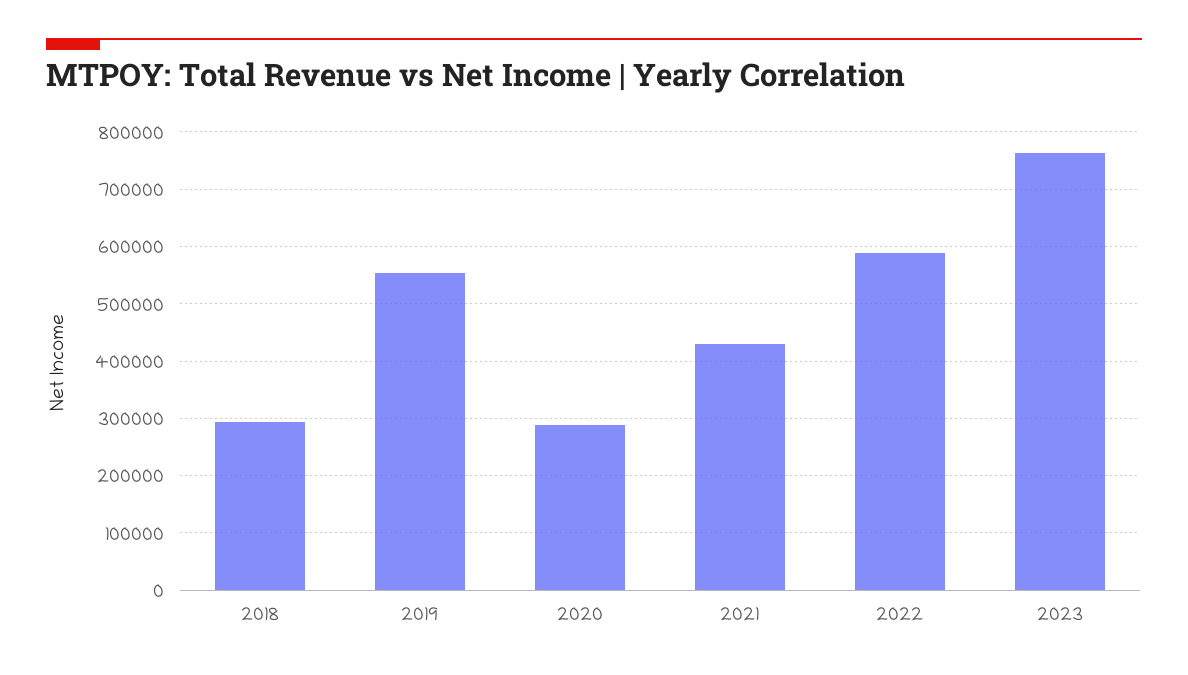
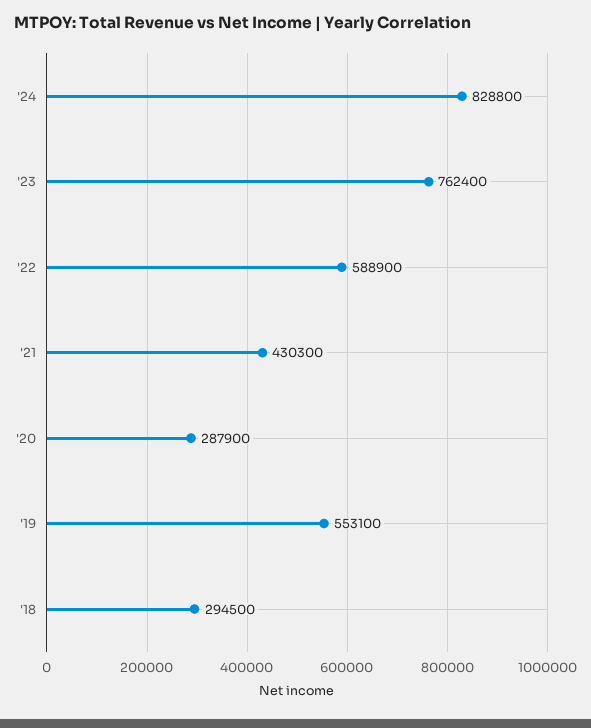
'24: none -> 828800

